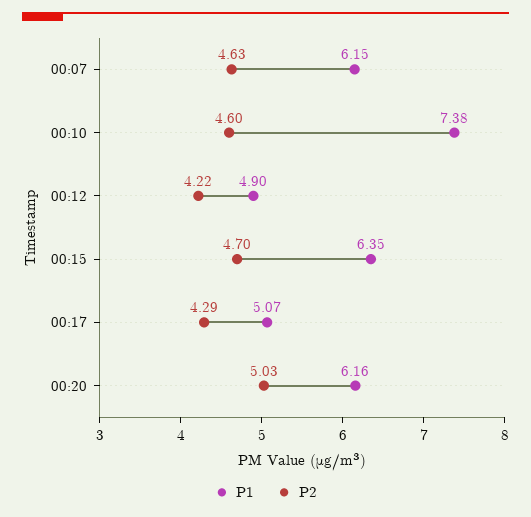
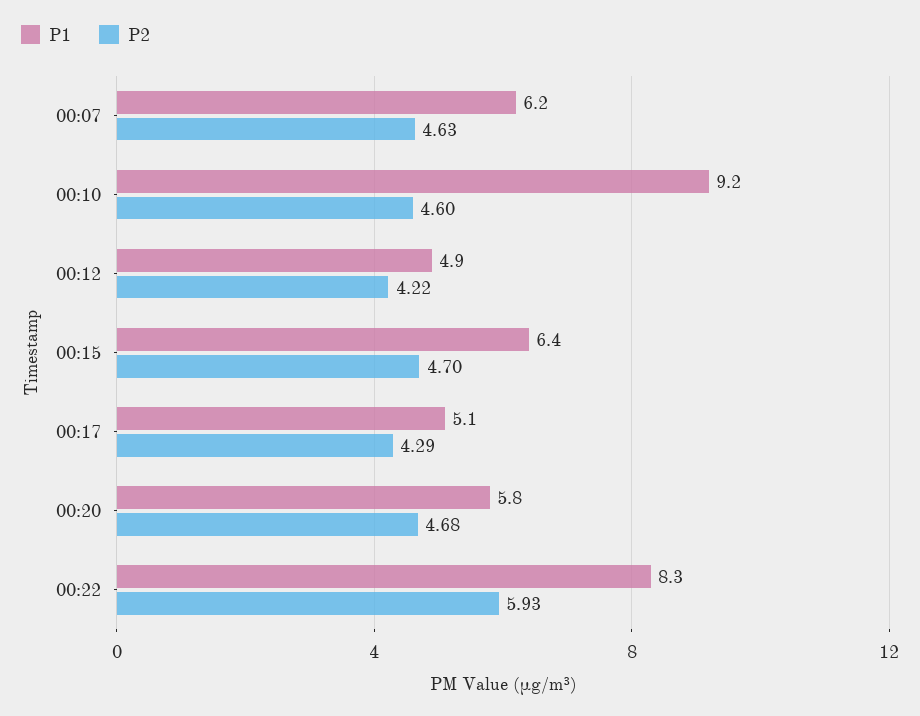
P1, 00:10: 7.38 -> 9.2
P1, 00:20: 6.16 -> 5.8
P2, 00:20: 5.03 -> 4.68
P1, 00:22: none -> 8.3
P2, 00:22: none -> 5.93

